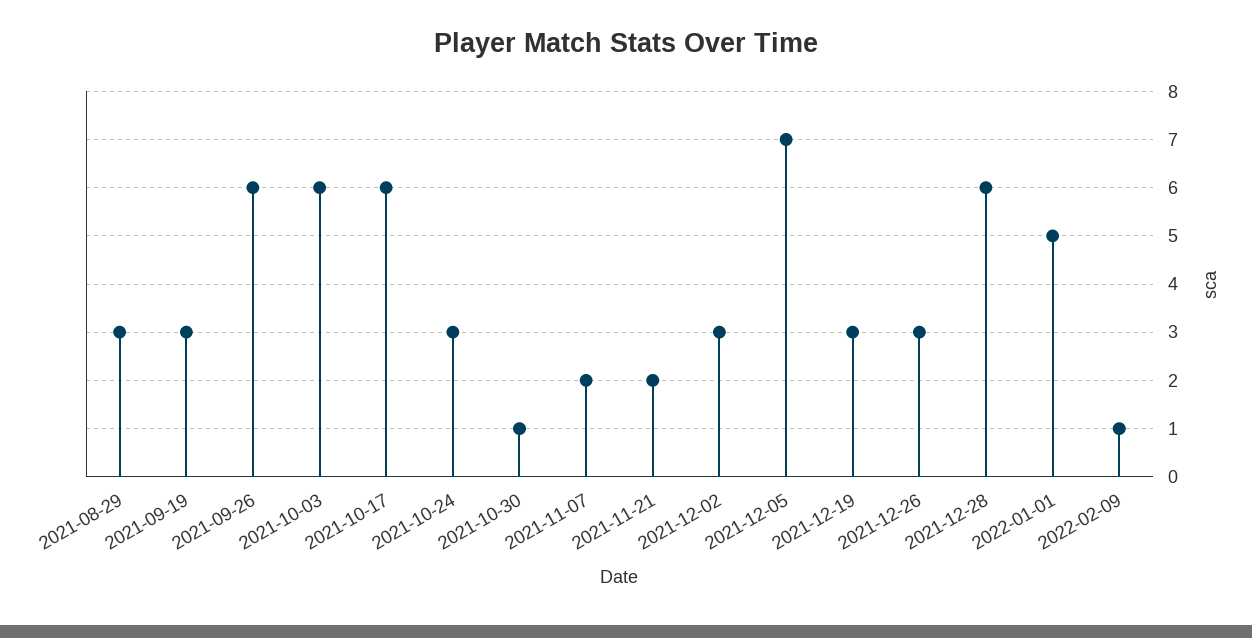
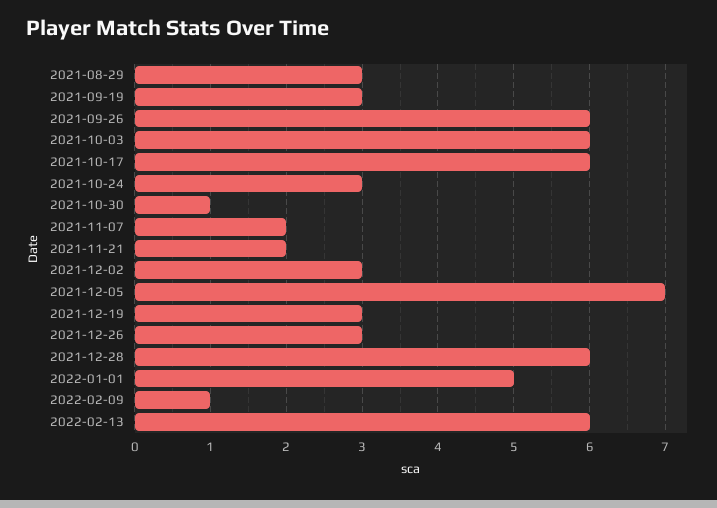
2022-02-13: none -> 6

